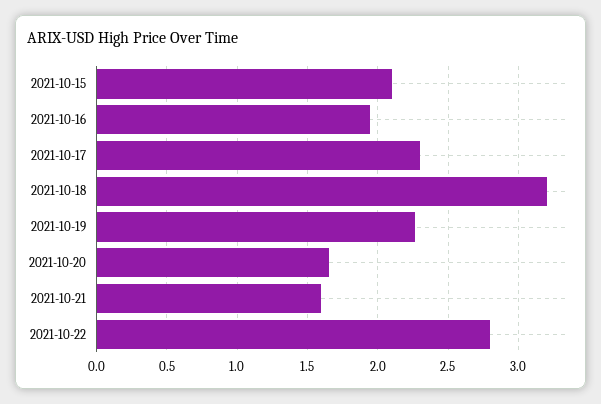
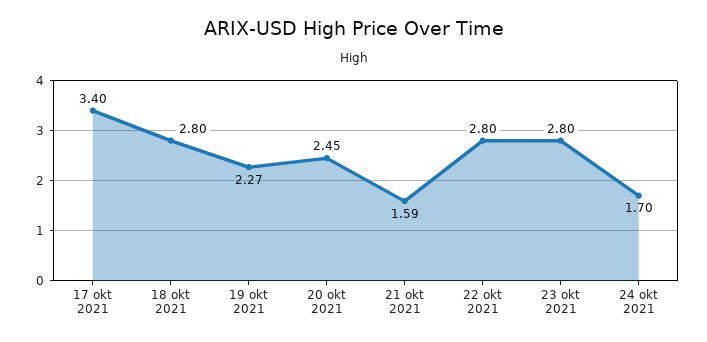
2021-10-15: 2.1 -> none
2021-10-16: 1.95 -> none
2021-10-17: 2.3 -> 3.4
2021-10-18: 3.2 -> 2.8
2021-10-20: 1.65 -> 2.45
23 okt 2021: none -> 2.8
24 okt 2021: none -> 1.7

